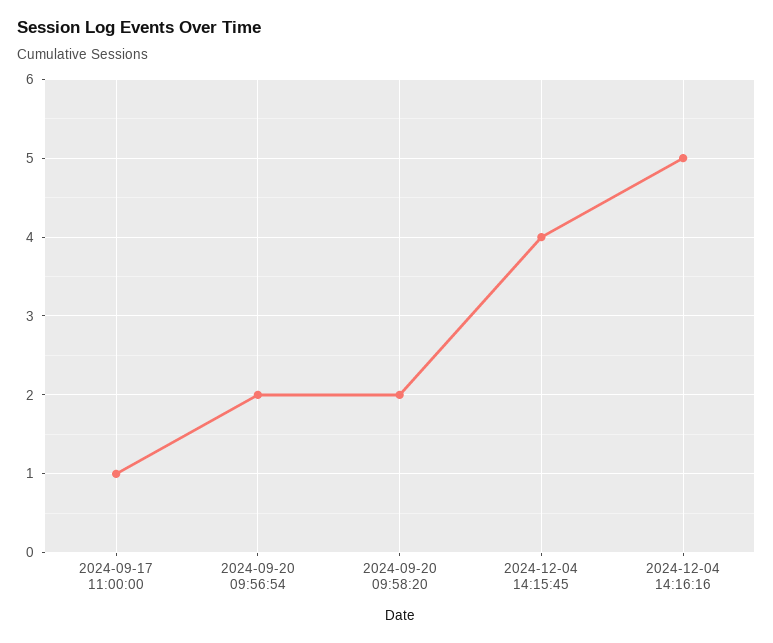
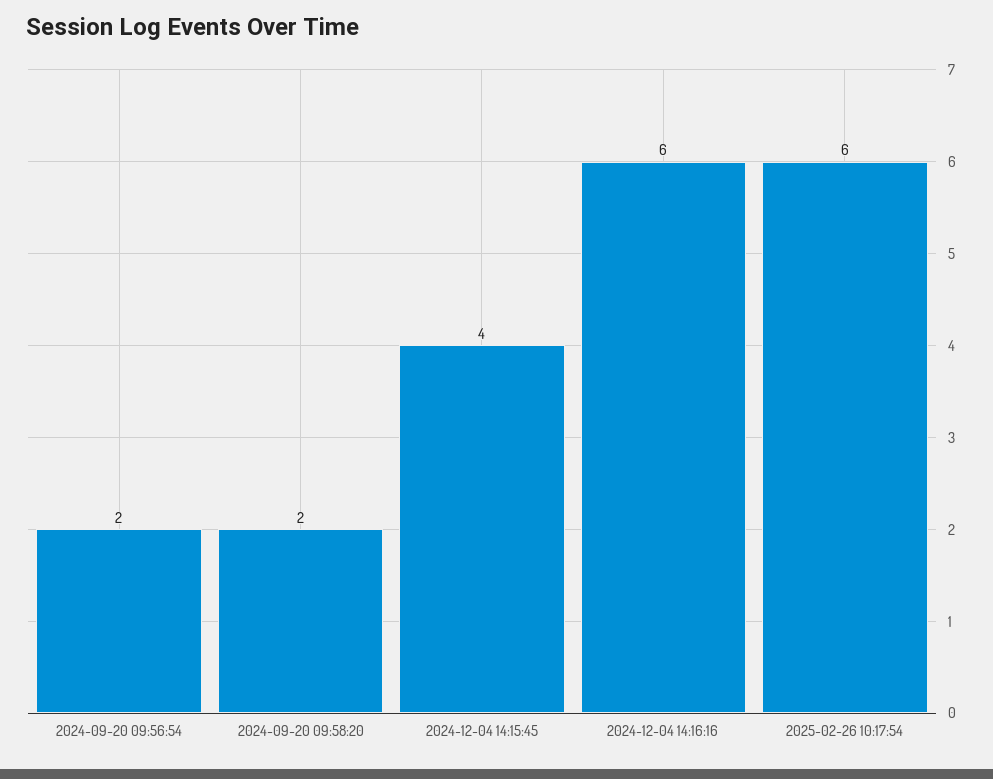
2024-09-17 11:00:00: 1 -> none
2024-12-04 14:16:16: 5 -> 6
2025-02-26 10:17:54: none -> 6

